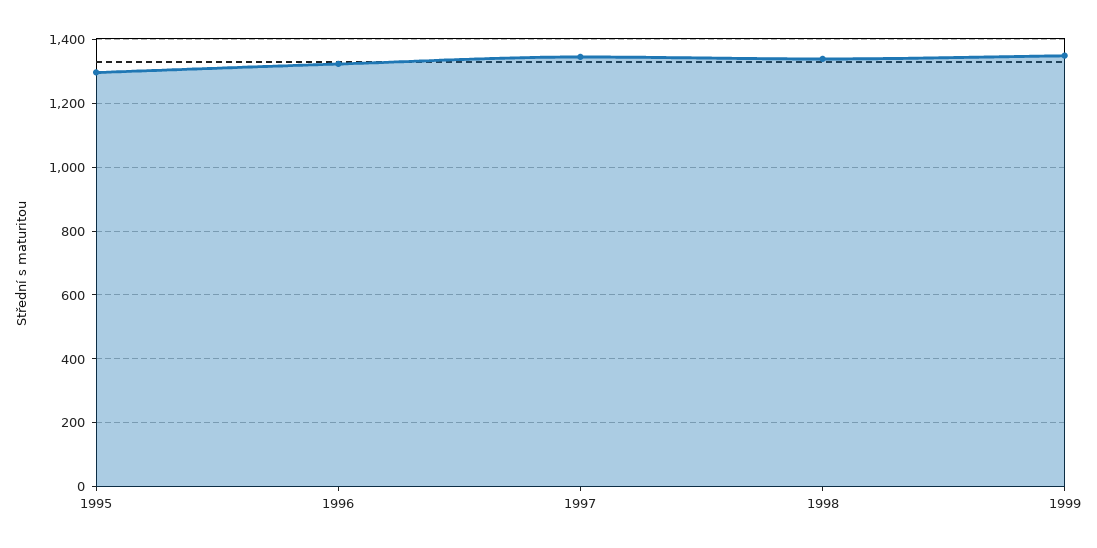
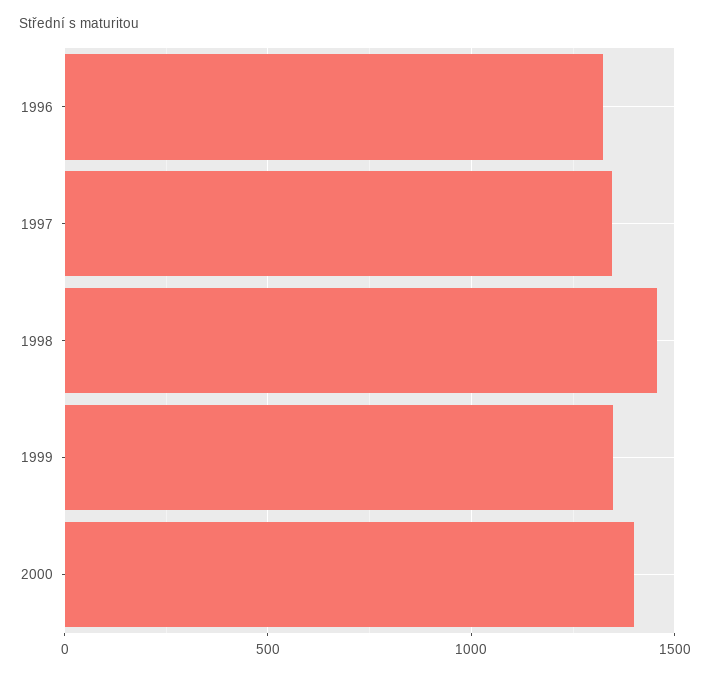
1995: 1300 -> none
1998: 1340 -> 1450
2000: none -> 1400

